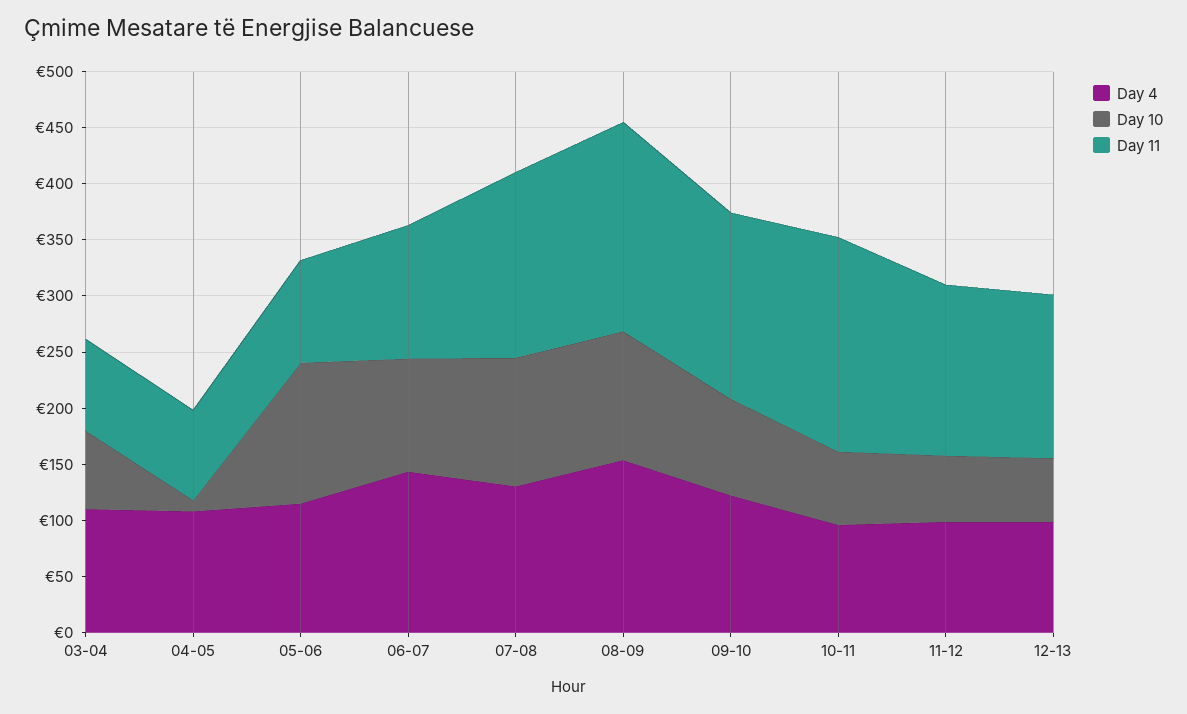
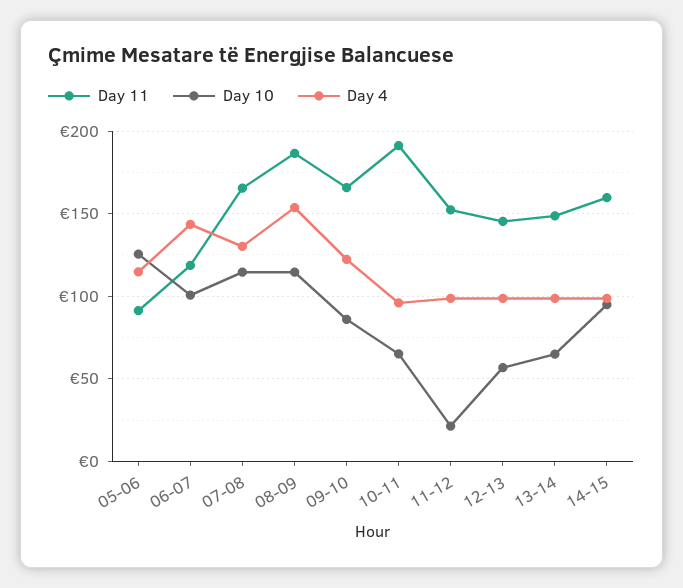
Day 4, 03-04: 110 -> none
Day 10, 03-04: 70 -> none
Day 11, 03-04: 80 -> none
Day 4, 04-05: 110 -> none
Day 10, 04-05: 10 -> none
Day 11, 04-05: 80 -> none
Day 10, 11-12: 60 -> 20
Day 11, 13-14: none -> 150
Day 10, 13-14: none -> 65
Day 4, 13-14: none -> 100
Day 11, 14-15: none -> 160
Day 10, 14-15: none -> 95
Day 4, 14-15: none -> 100

